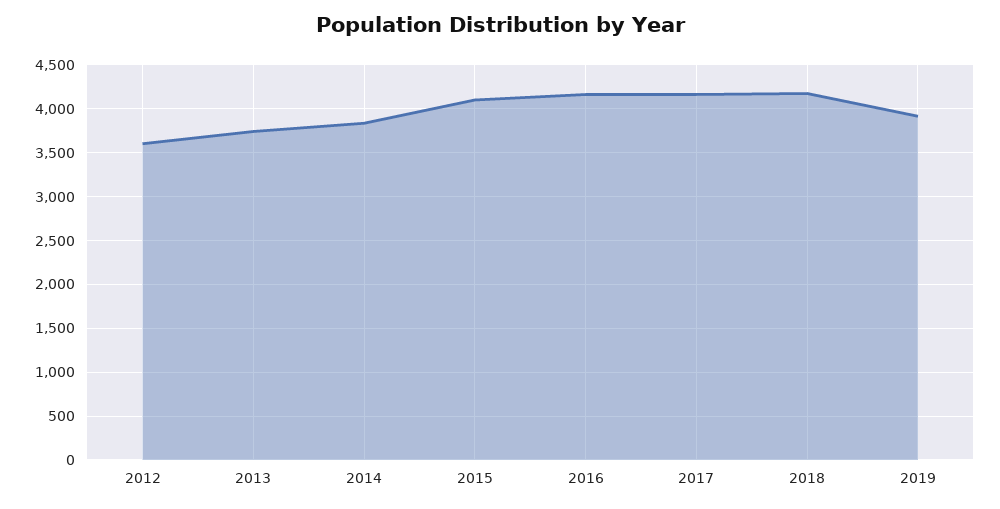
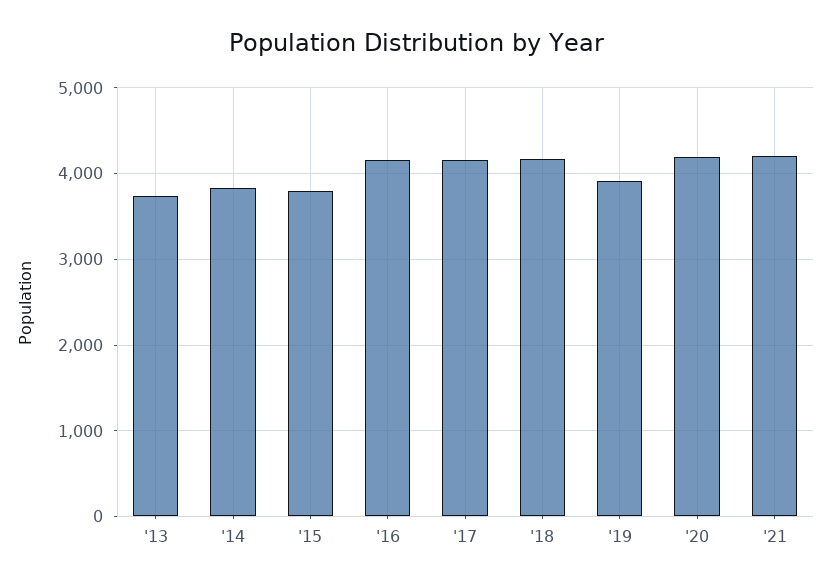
2012: 3600 -> none
2015: 4100 -> 3800
'20: none -> 4200
'21: none -> 4200

